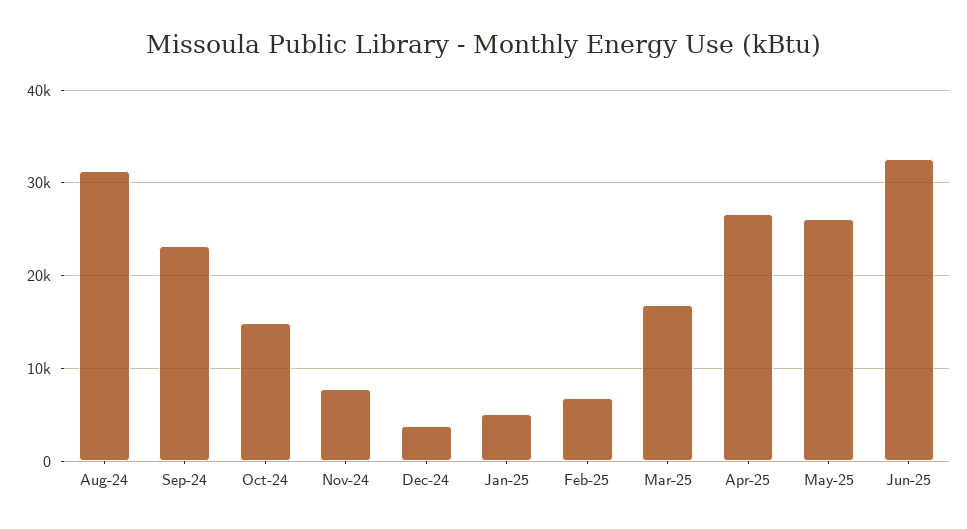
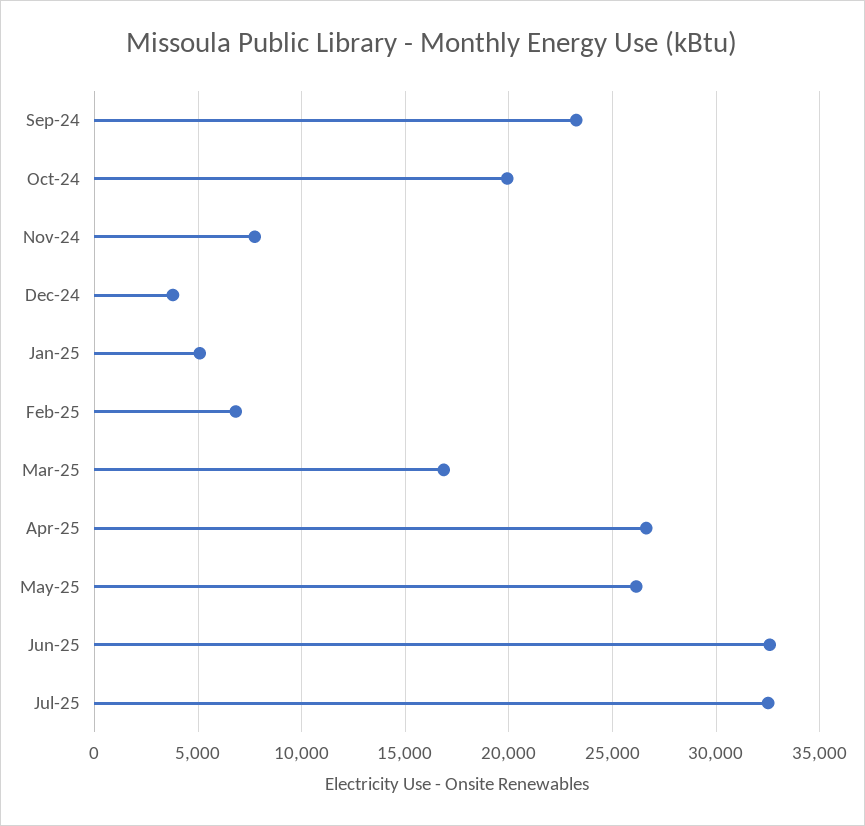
Aug-24: 31000 -> none
Oct-24: 15000 -> 20000
Jul-25: none -> 32500

